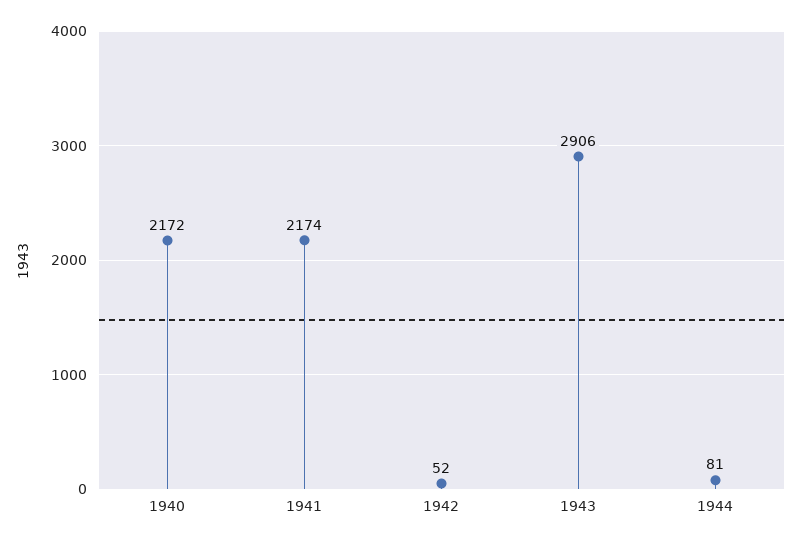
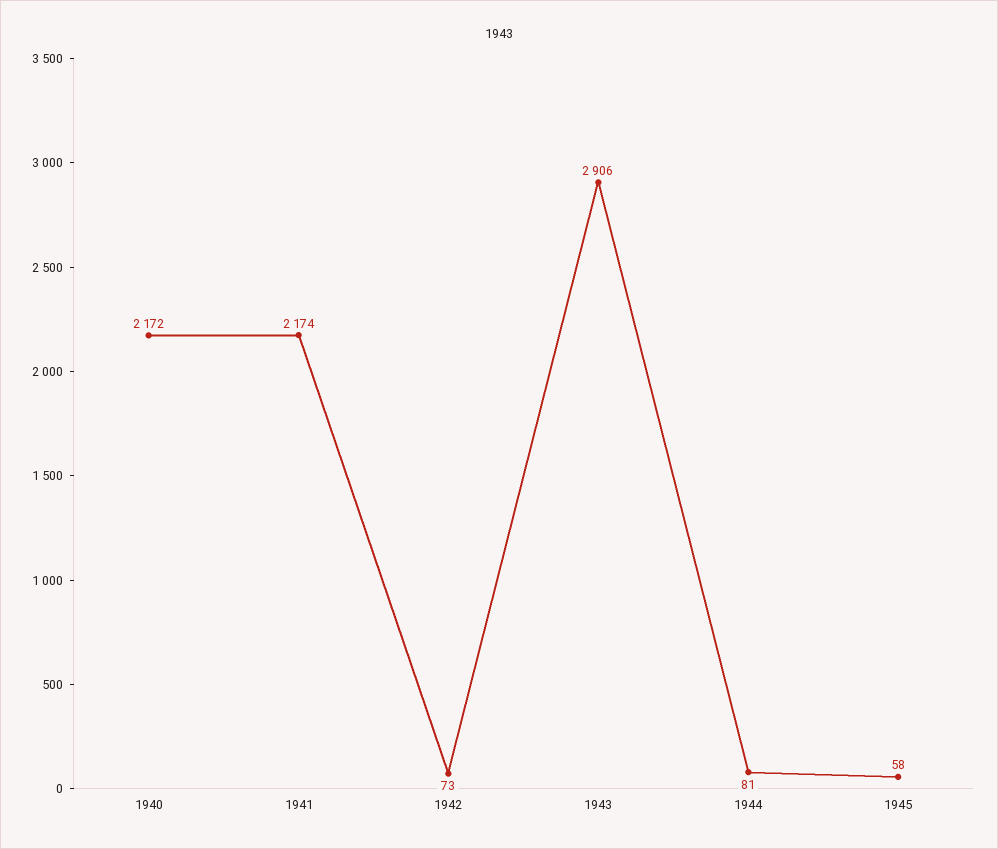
1942: 52 -> 73
1945: none -> 58

